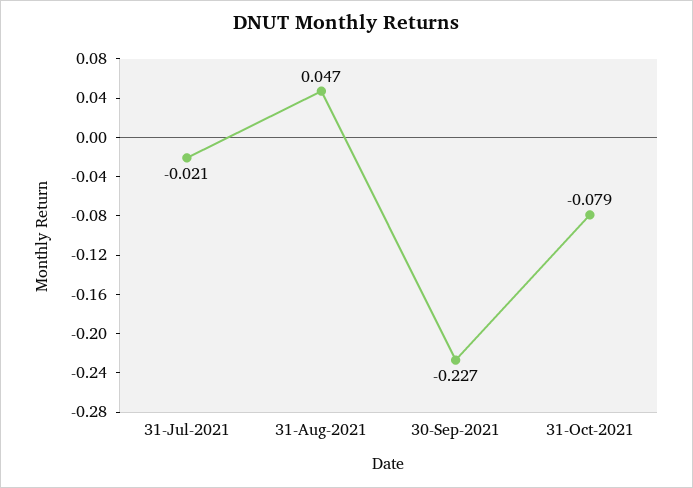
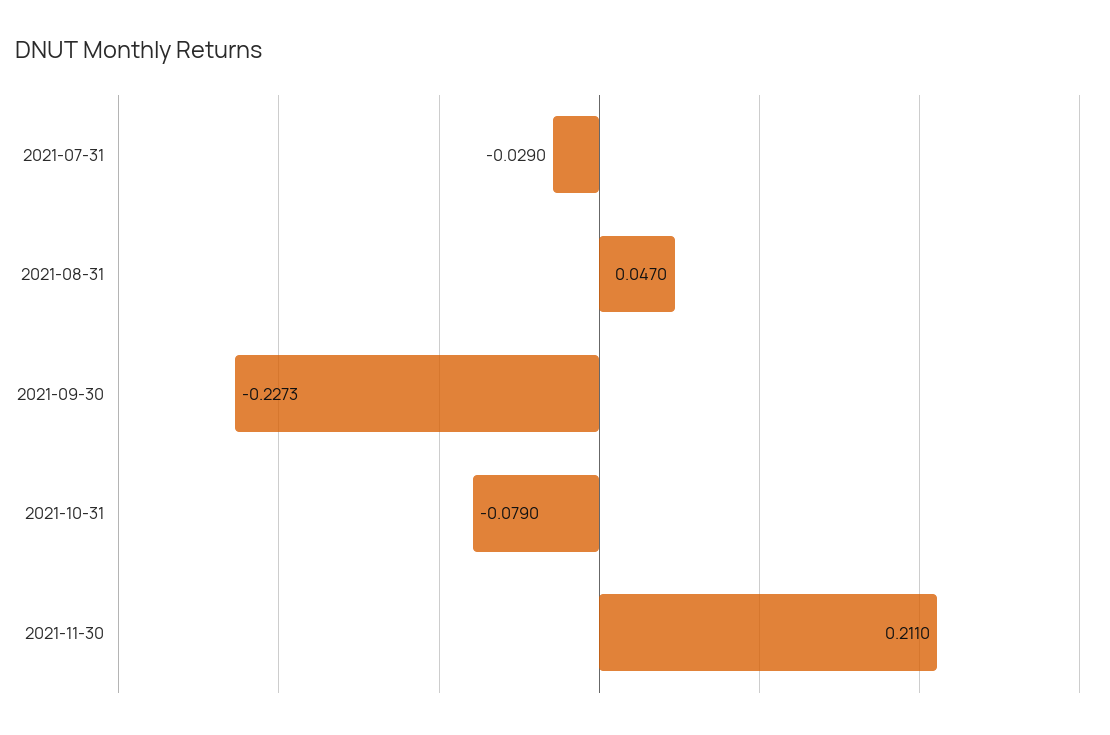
31-Jul-2021: -0.021 -> -0.029
2021-11-30: none -> 0.211

